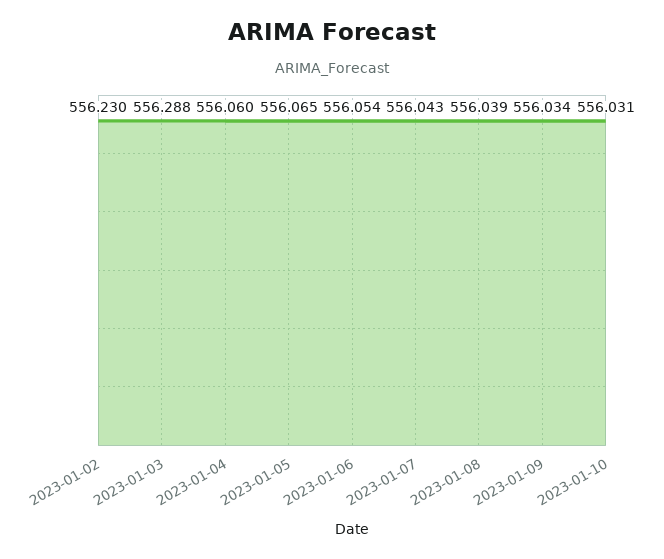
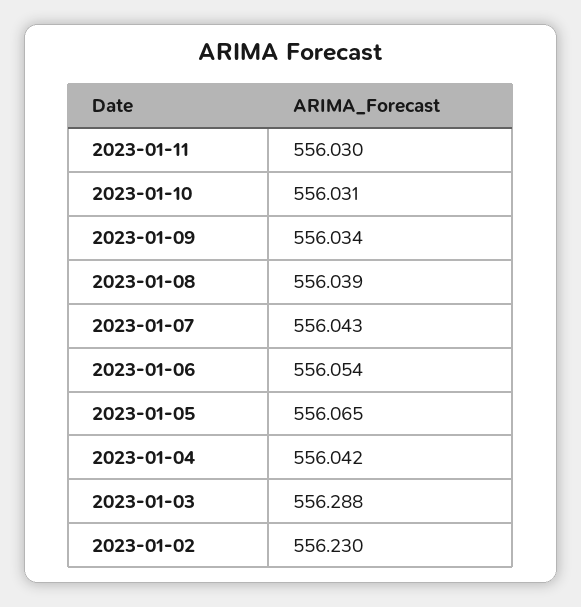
2023-01-04: 556.06 -> 556.042
2023-01-11: none -> 556.03

